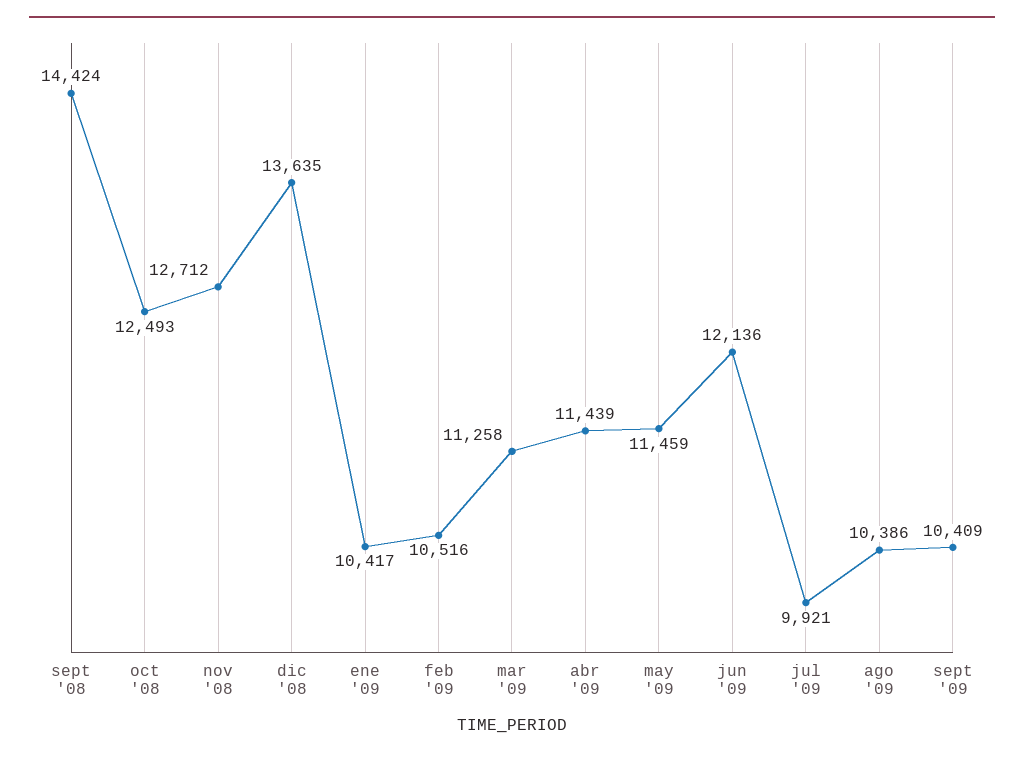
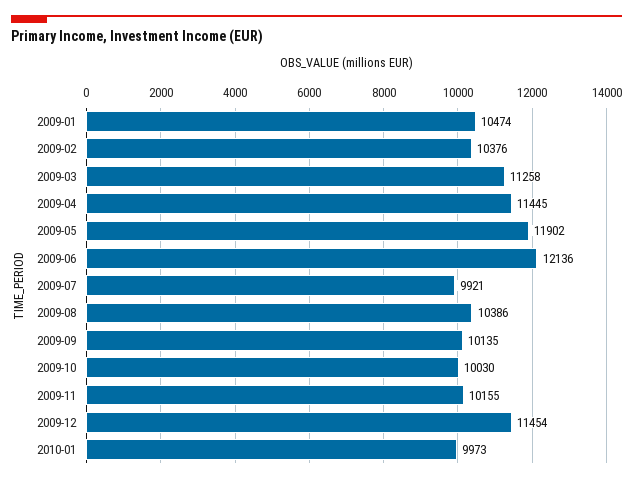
sept '08: 14424 -> none
oct '08: 12493 -> none
nov '08: 12712 -> none
dic '08: 13635 -> none
ene '09: 10417 -> 10474
feb '09: 10516 -> 10376
abr '09: 11439 -> 11445
may '09: 11459 -> 11902
sept '09: 10409 -> 10135
2009-10: none -> 10030
2009-11: none -> 10155
2009-12: none -> 11454
2010-01: none -> 9973

